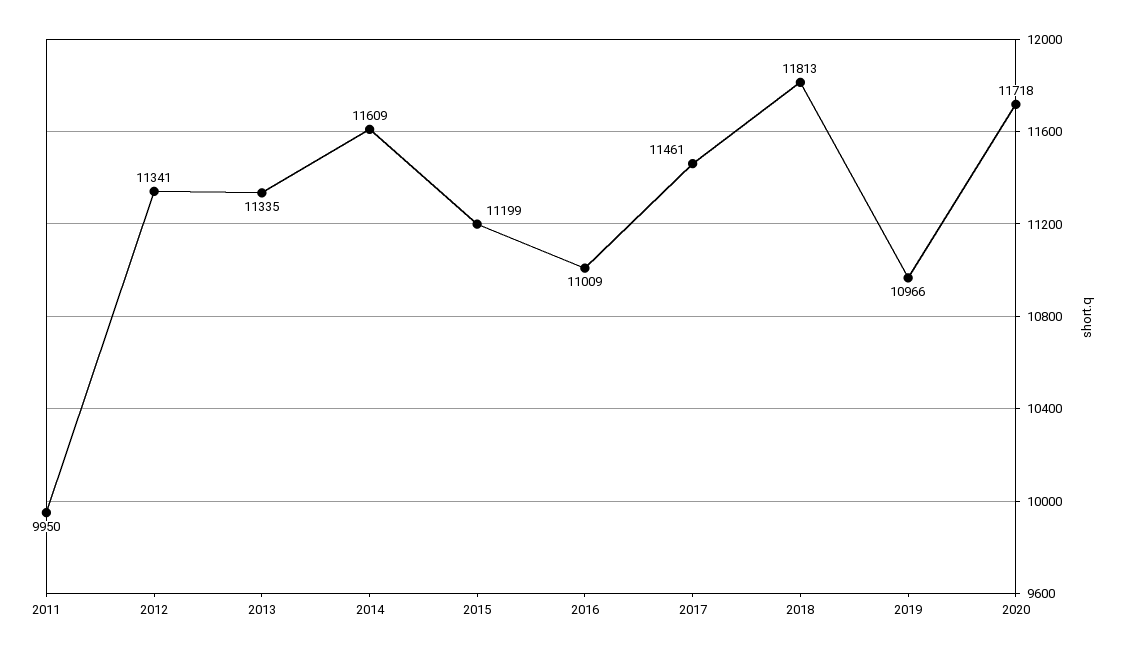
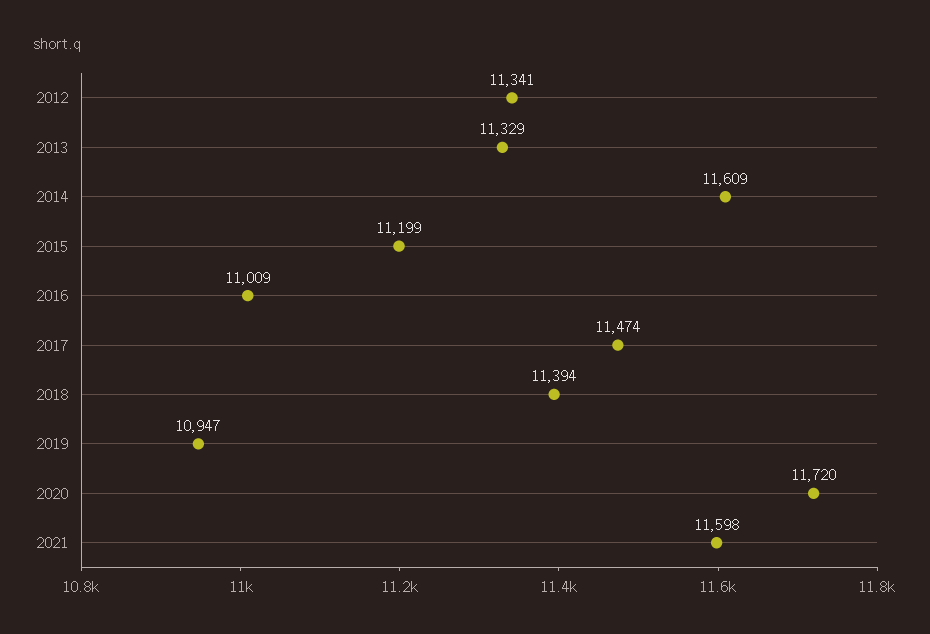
2011: 9950 -> none
2013: 11335 -> 11329
2017: 11461 -> 11474
2018: 11813 -> 11394
2019: 10966 -> 10947
2020: 11718 -> 11720
2021: none -> 11598

